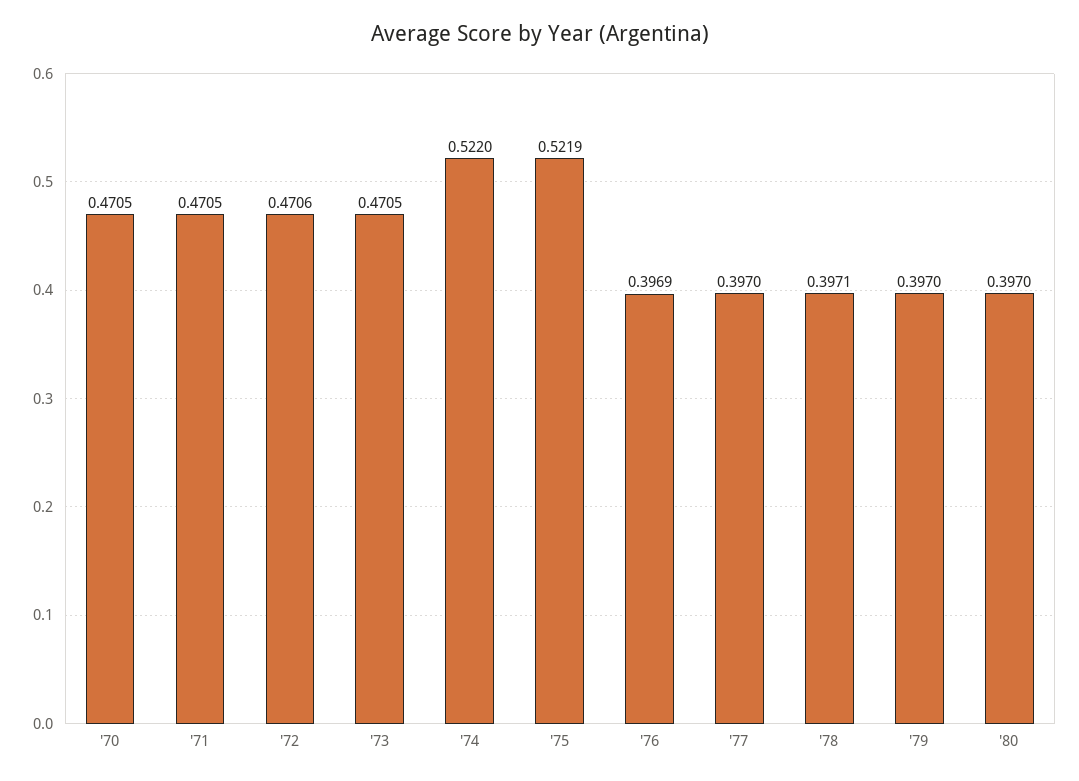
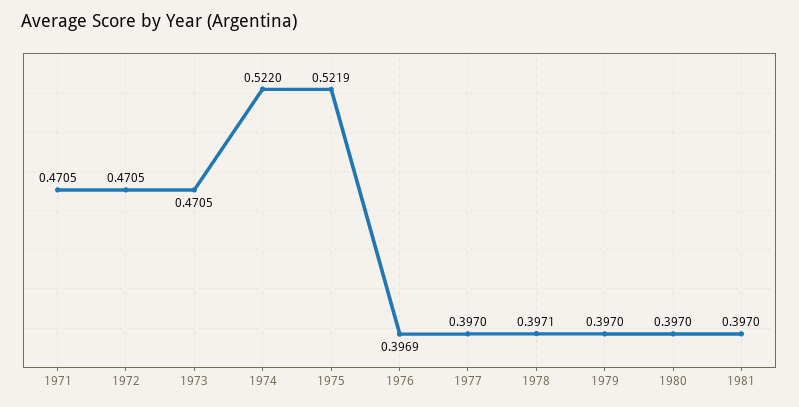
'70: 0.4705 -> none
'72: 0.4706 -> 0.4705
1981: none -> 0.397

